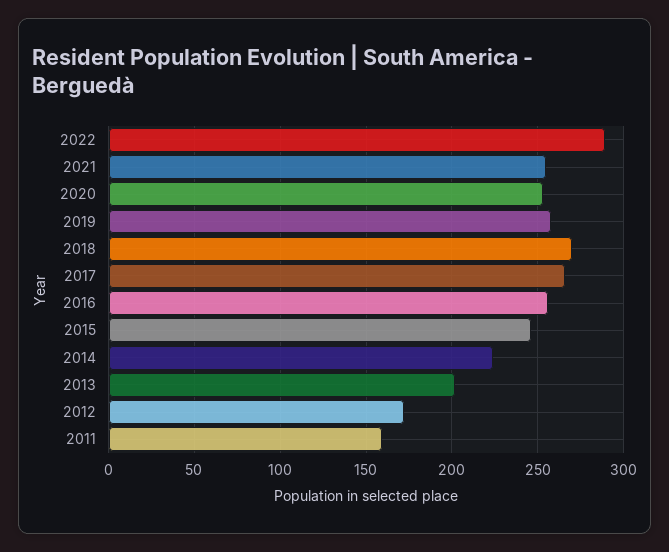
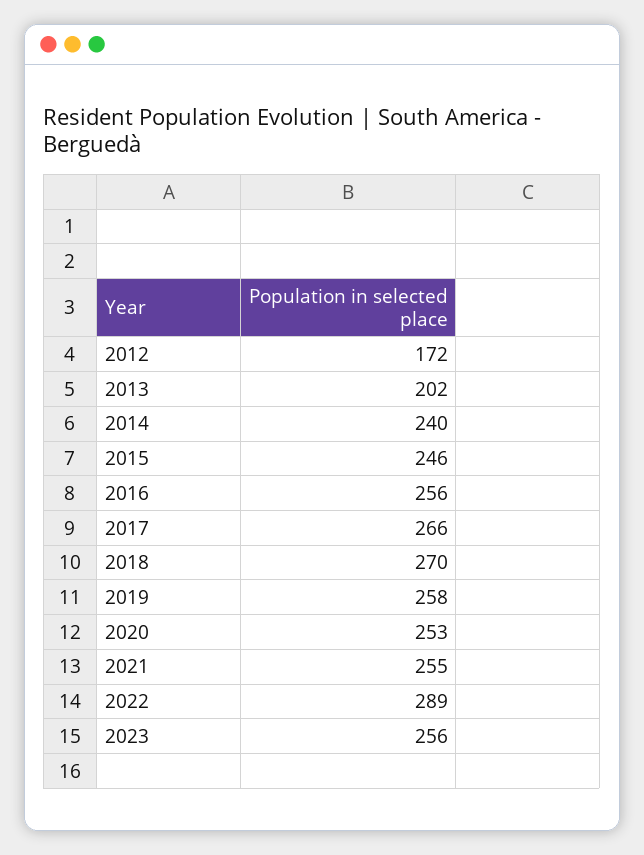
2014: 225 -> 240
2011: 160 -> none
2023: none -> 256

